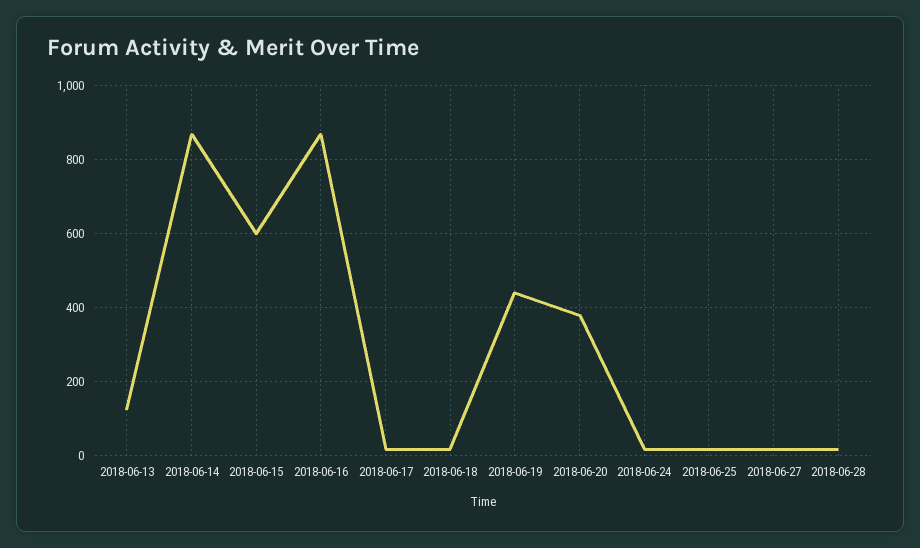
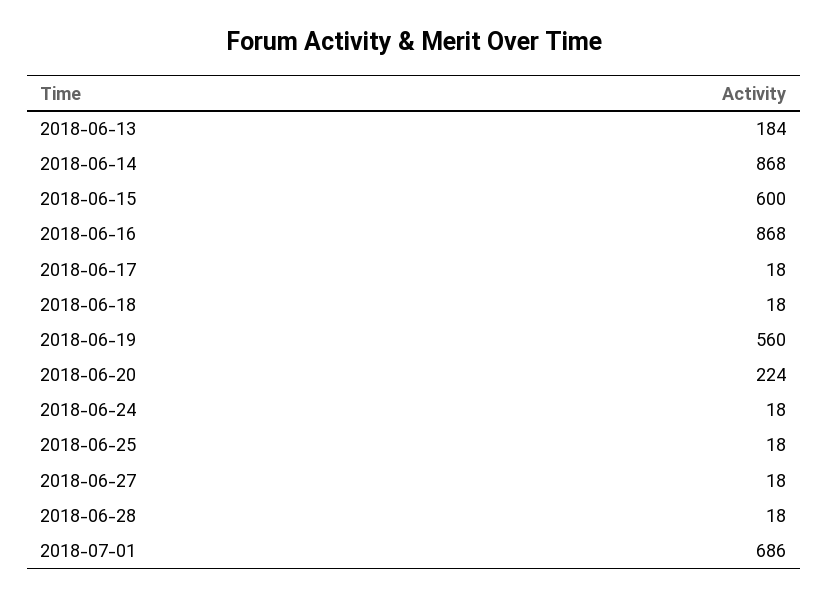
2018-06-13: 120 -> 184
2018-06-19: 440 -> 560
2018-06-20: 380 -> 224
2018-07-01: none -> 686

